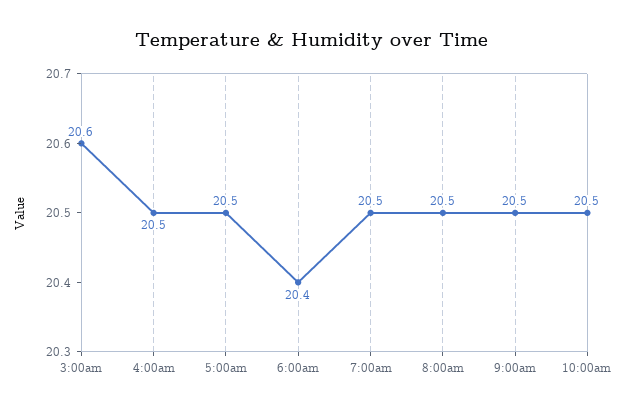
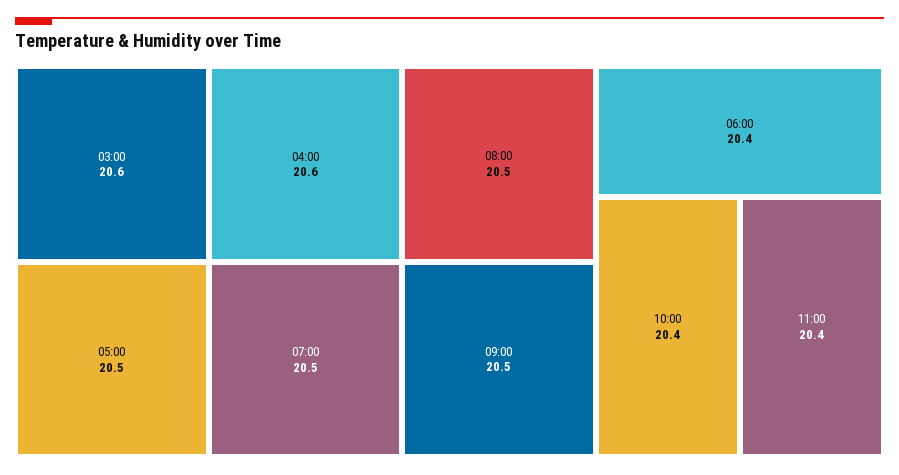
4:00am: 20.5 -> 20.6
10:00am: 20.5 -> 20.4
11:00: none -> 20.4

